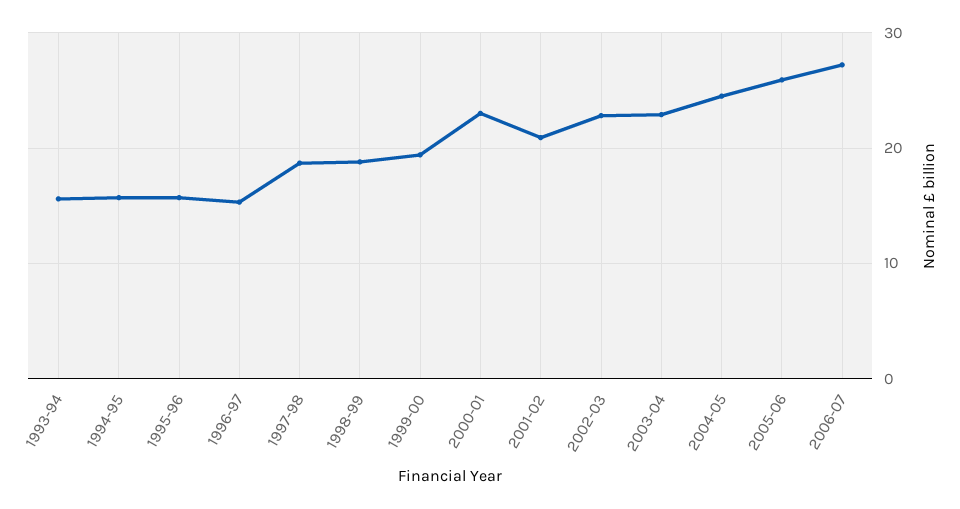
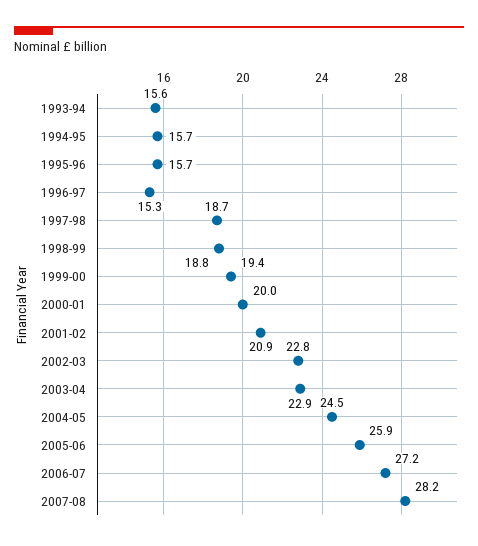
2000-01: 23 -> 20
2007-08: none -> 28.2

